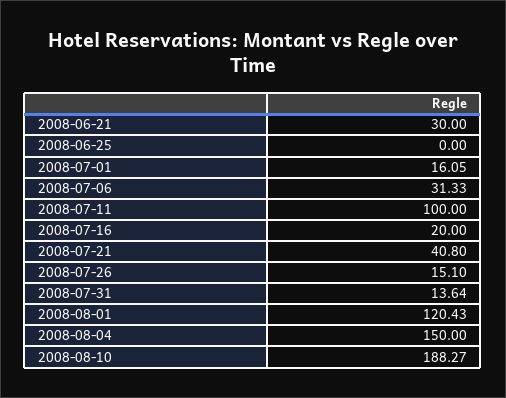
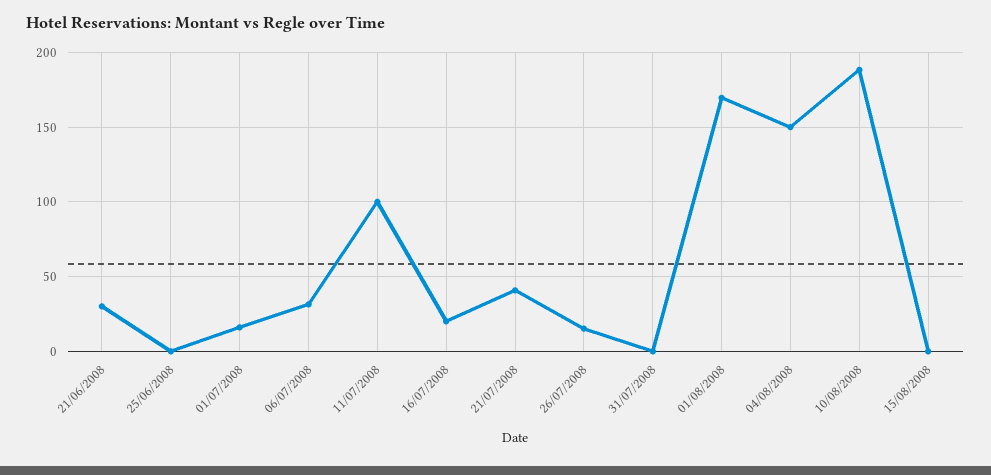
2008-07-31: 13.64 -> 0
2008-08-01: 120.43 -> 170
15/08/2008: none -> 0

